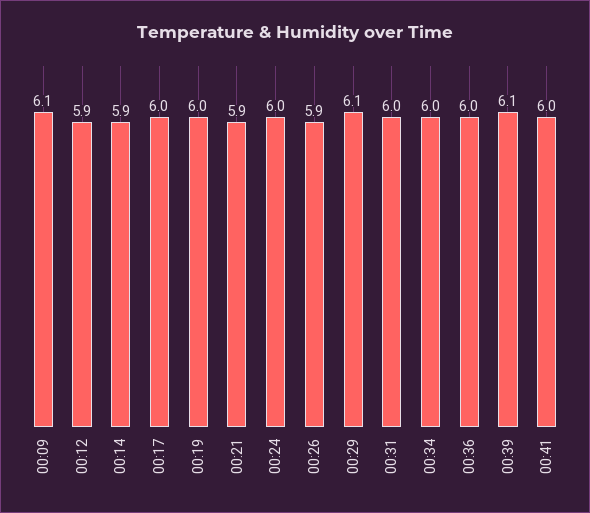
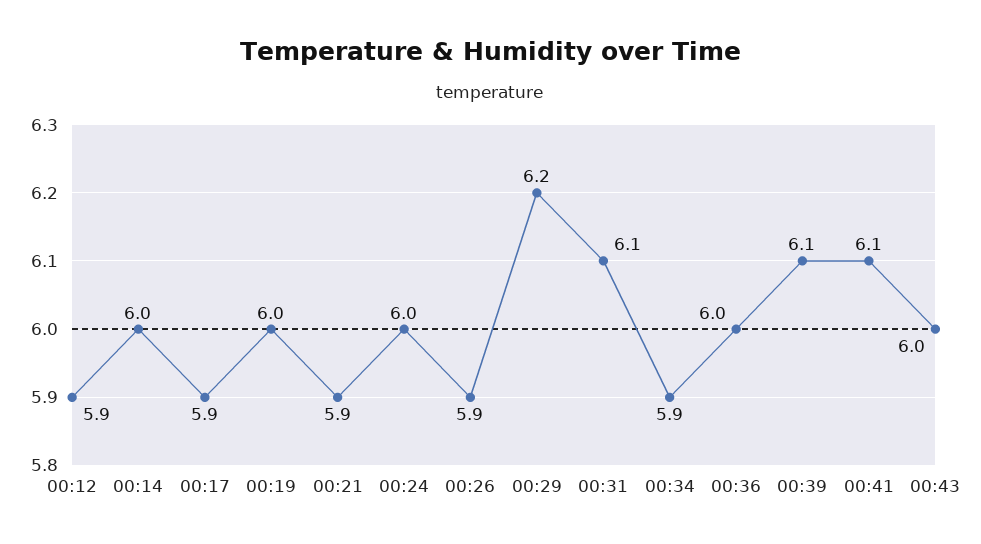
00:09: 6.1 -> none
00:14: 5.9 -> 6
00:17: 6 -> 5.9
00:29: 6.1 -> 6.2
00:31: 6 -> 6.1
00:34: 6 -> 5.9
00:41: 6 -> 6.1
00:43: none -> 6

